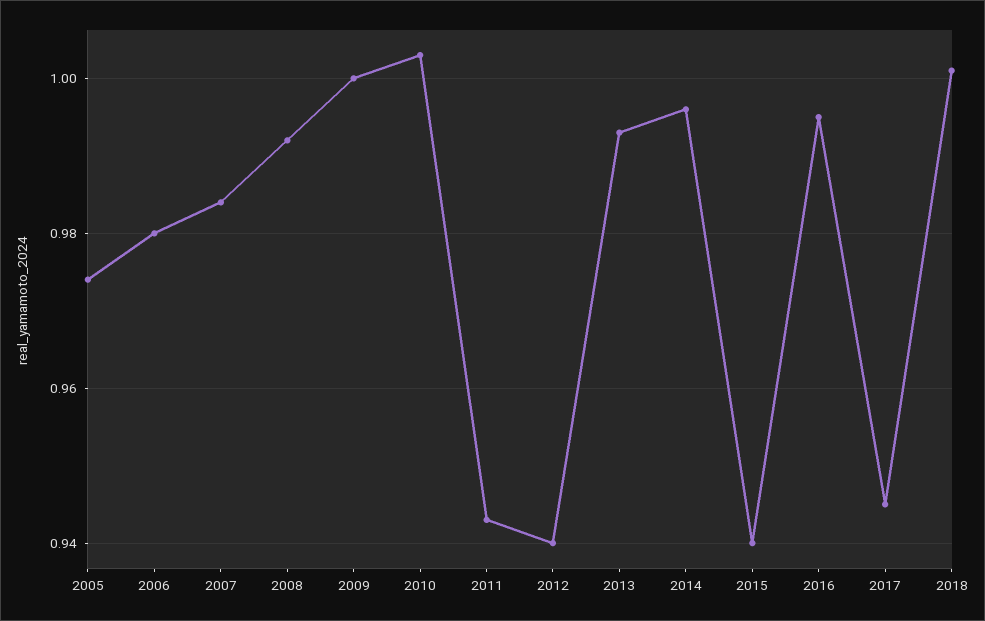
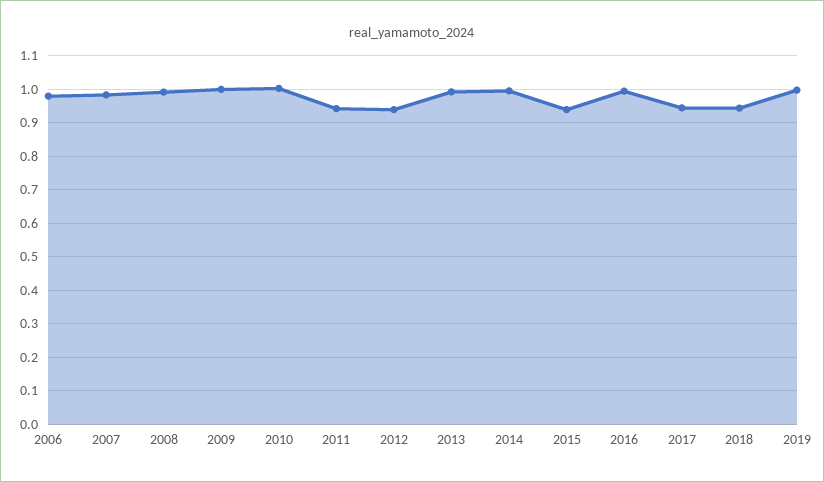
2005: 0.975 -> none
2018: 1 -> 0.94
2019: none -> 1

